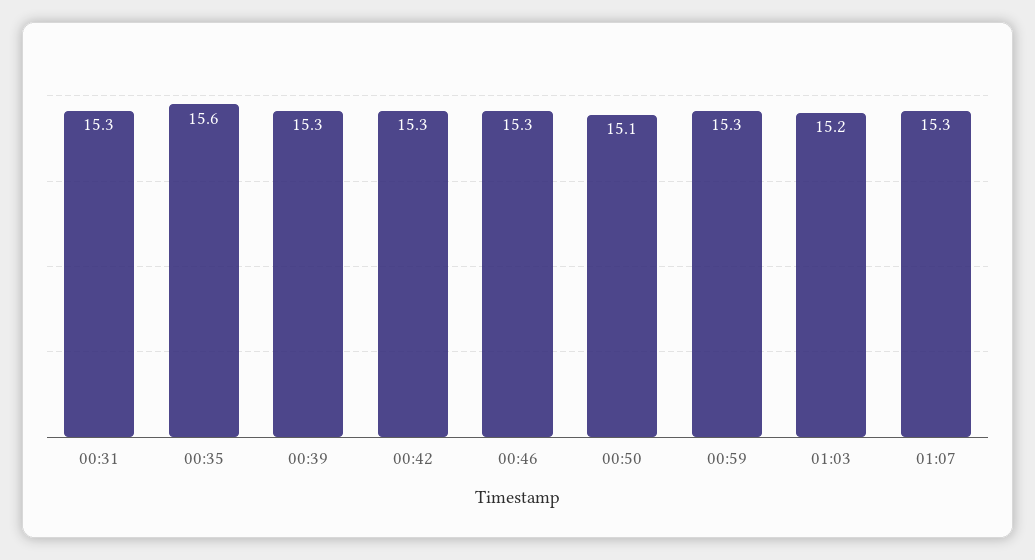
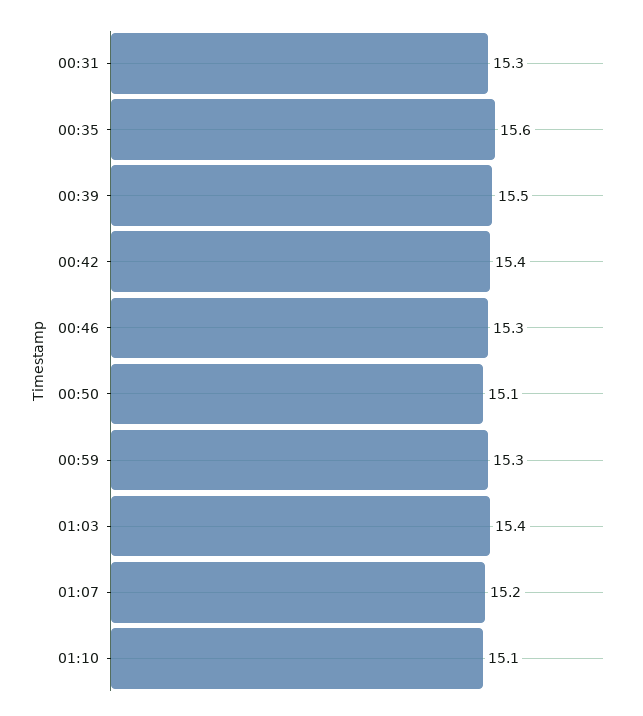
00:39: 15.3 -> 15.5
00:42: 15.3 -> 15.4
01:03: 15.2 -> 15.4
01:07: 15.3 -> 15.2
01:10: none -> 15.1

